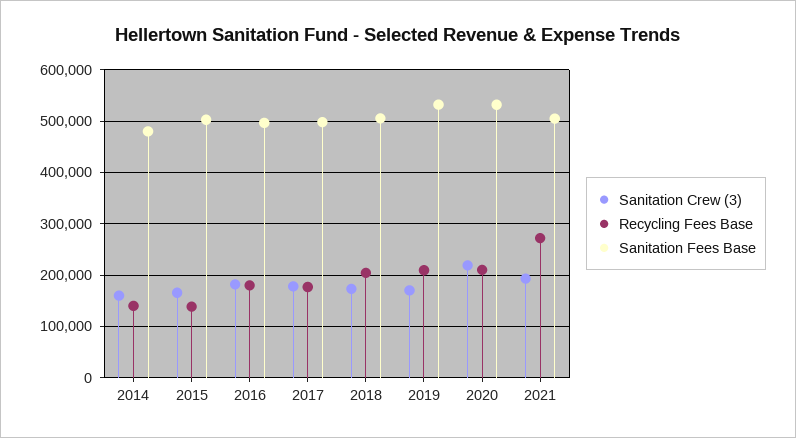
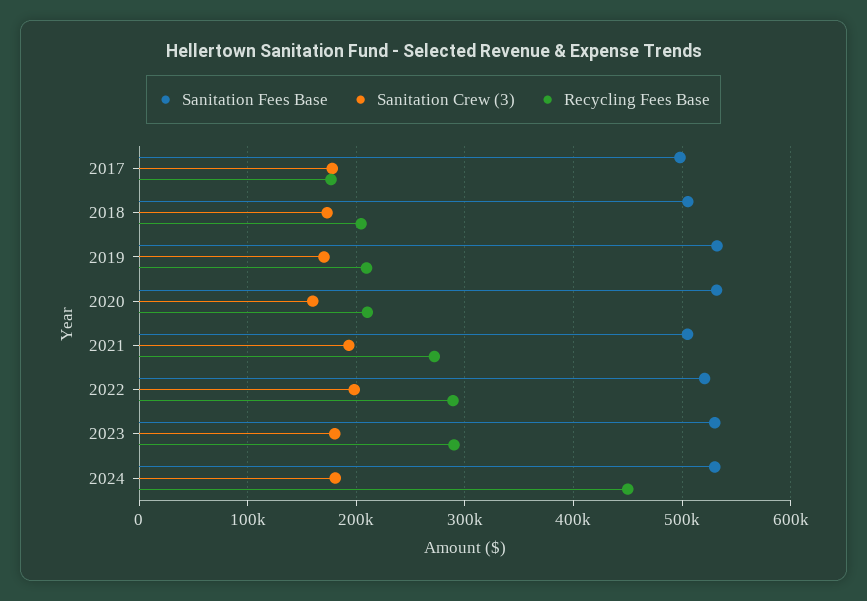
Sanitation Crew (3), 2014: 160000 -> none
Recycling Fees Base, 2014: 140000 -> none
Sanitation Fees Base, 2014: 480000 -> none
Sanitation Crew (3), 2015: 160000 -> none
Recycling Fees Base, 2015: 140000 -> none
Sanitation Fees Base, 2015: 500000 -> none
Sanitation Crew (3), 2016: 180000 -> none
Recycling Fees Base, 2016: 180000 -> none
Sanitation Fees Base, 2016: 500000 -> none
Sanitation Crew (3), 2020: 220000 -> 160000
Sanitation Fees Base, 2022: none -> 520000
Sanitation Crew (3), 2022: none -> 200000
Recycling Fees Base, 2022: none -> 290000
Sanitation Fees Base, 2023: none -> 530000
Sanitation Crew (3), 2023: none -> 180000
Recycling Fees Base, 2023: none -> 290000
Sanitation Fees Base, 2024: none -> 530000
Sanitation Crew (3), 2024: none -> 180000
Recycling Fees Base, 2024: none -> 450000

